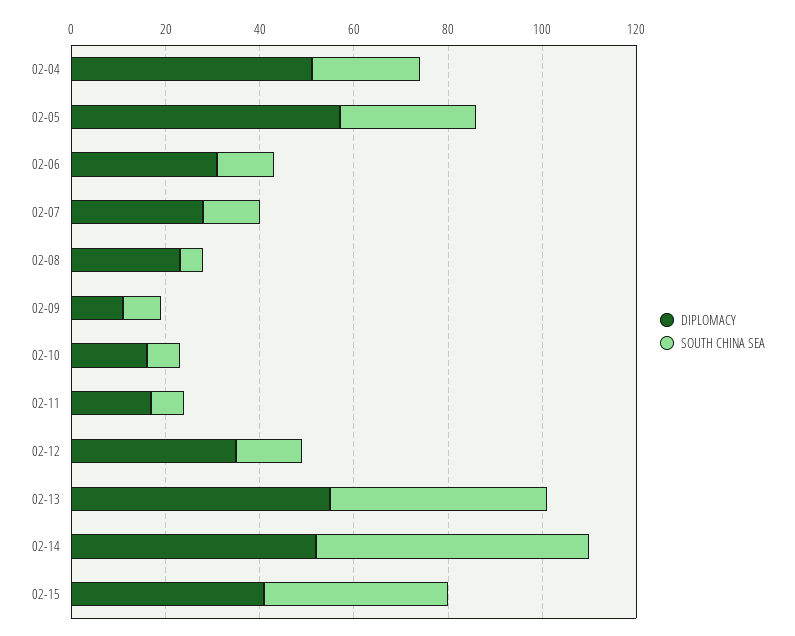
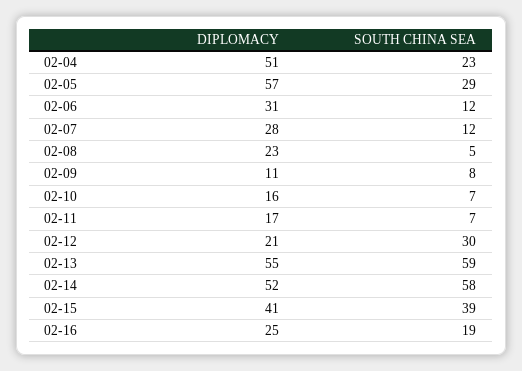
DIPLOMACY, 02-12: 35 -> 21
SOUTH CHINA SEA, 02-12: 15 -> 30
SOUTH CHINA SEA, 02-13: 45 -> 59
DIPLOMACY, 02-16: none -> 25
SOUTH CHINA SEA, 02-16: none -> 19

